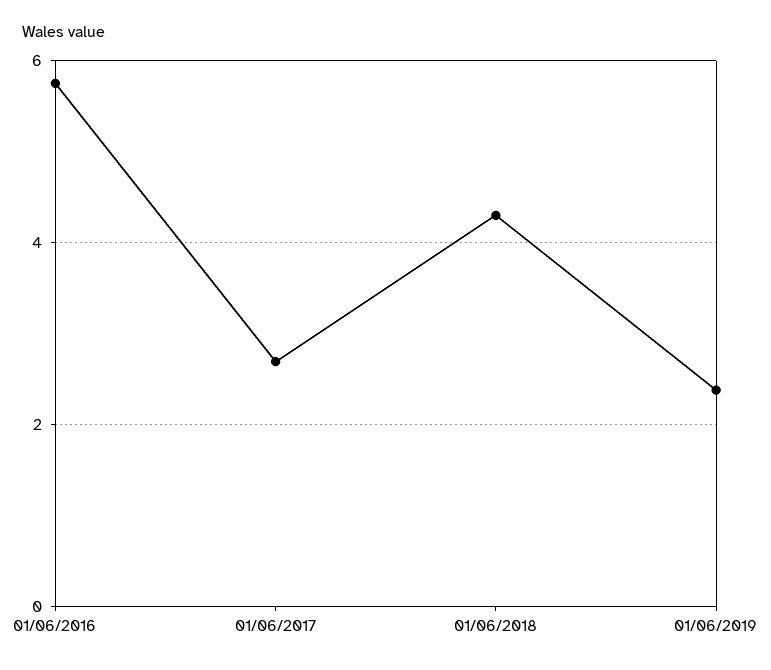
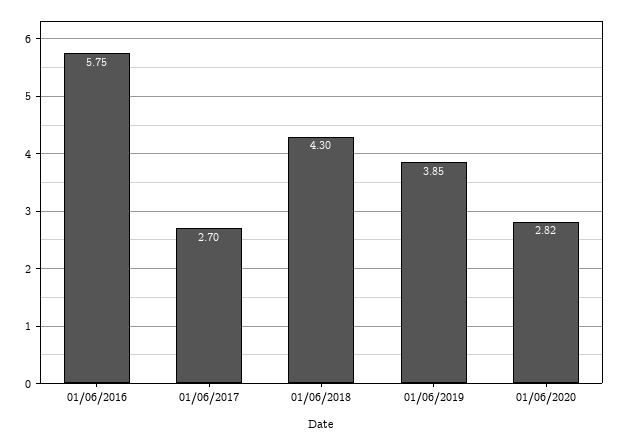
01/06/2019: 2.4 -> 3.85
01/06/2020: none -> 2.82

